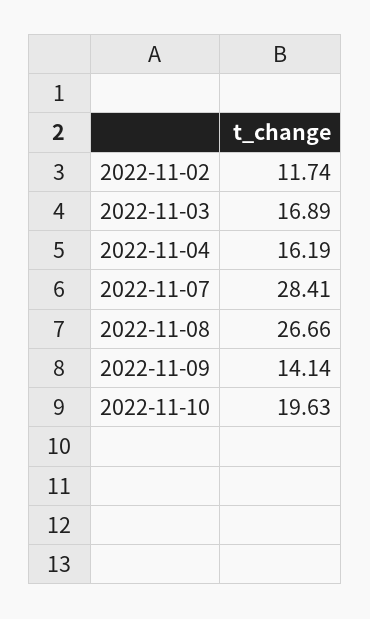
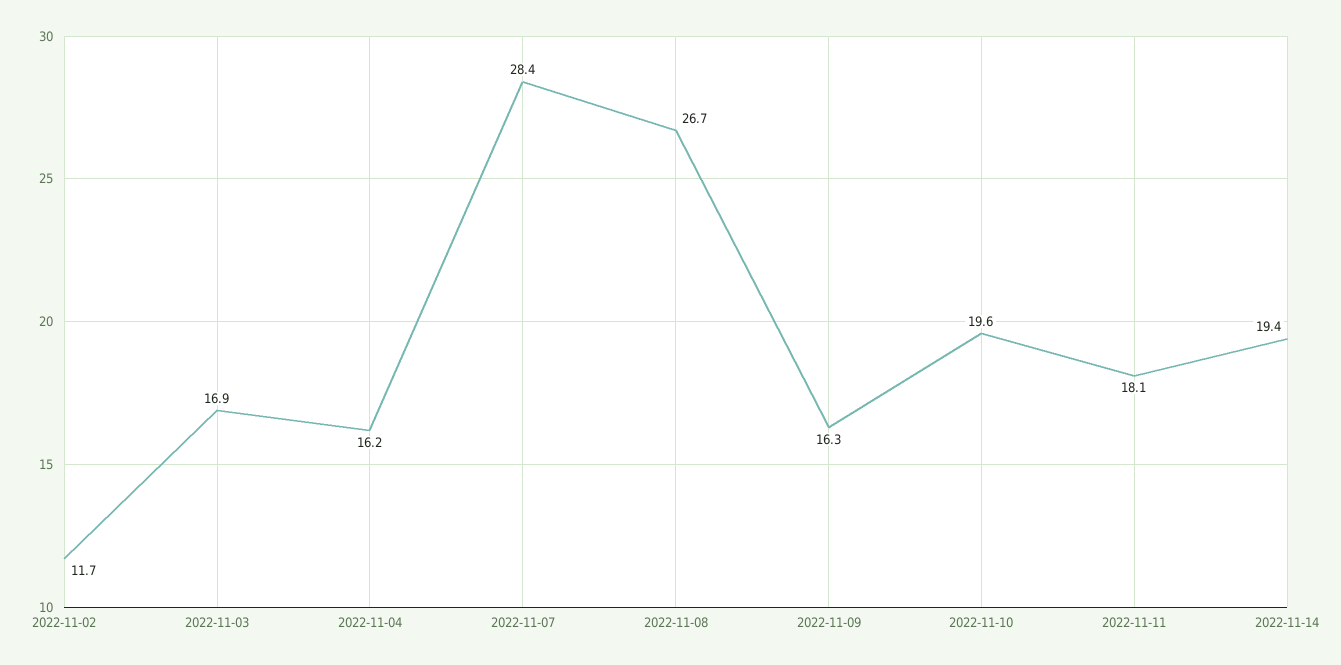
2022-11-09: 14.14 -> 16.3
2022-11-11: none -> 18.1
2022-11-14: none -> 19.4

